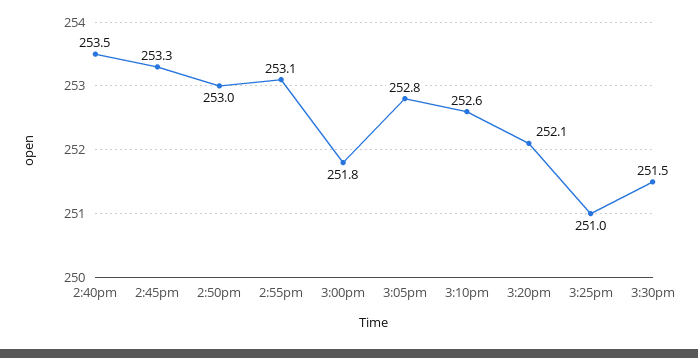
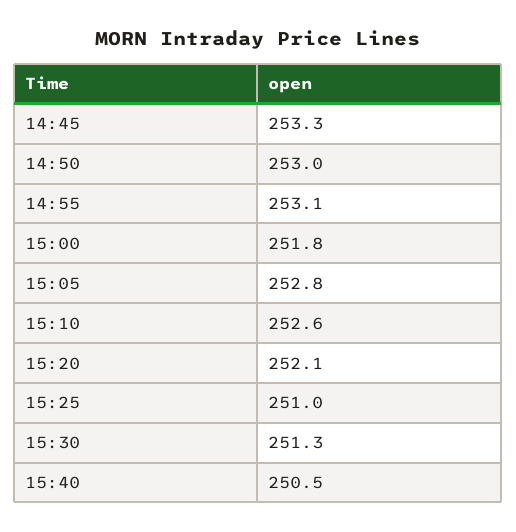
2:40pm: 253.5 -> none
3:30pm: 251.5 -> 251.3
15:40: none -> 250.5

